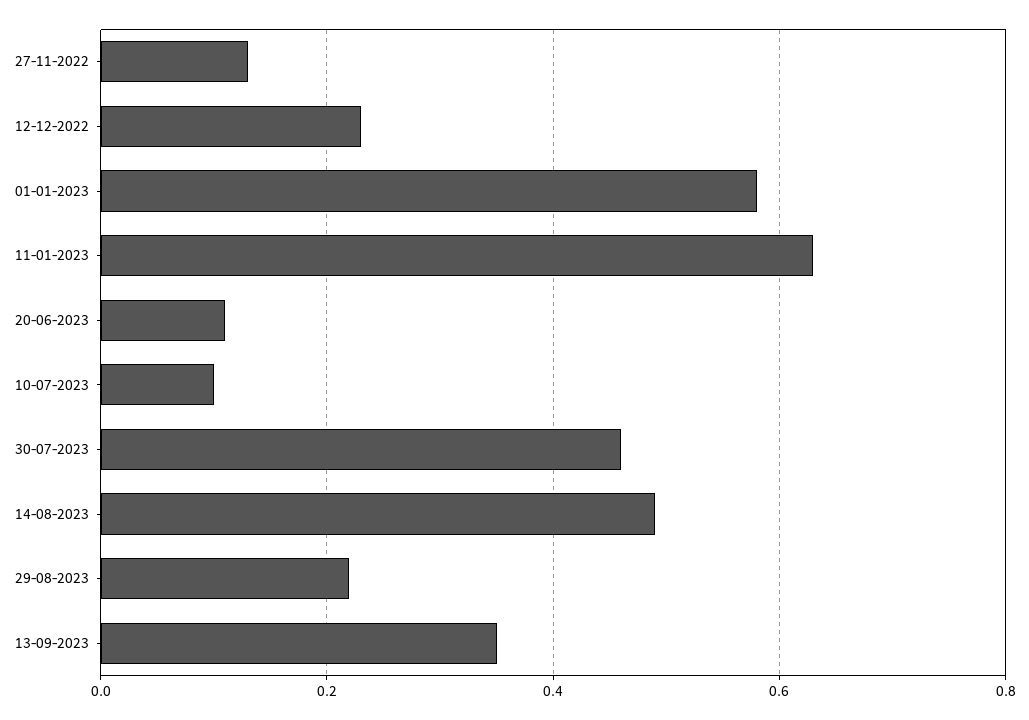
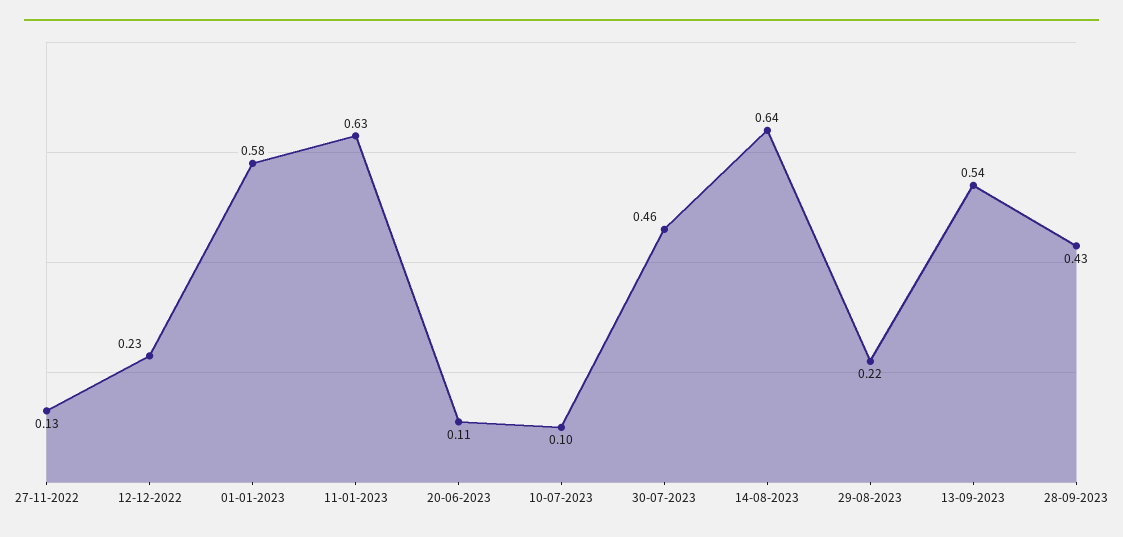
14-08-2023: 0.5 -> 0.64
13-09-2023: 0.35 -> 0.54
28-09-2023: none -> 0.43

